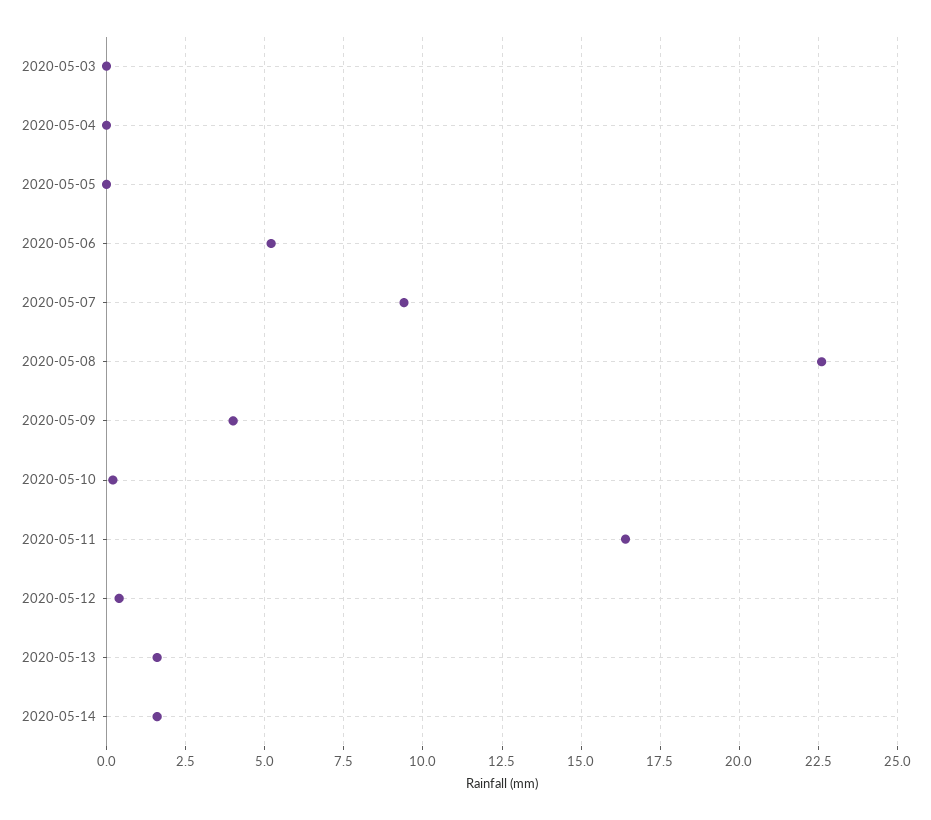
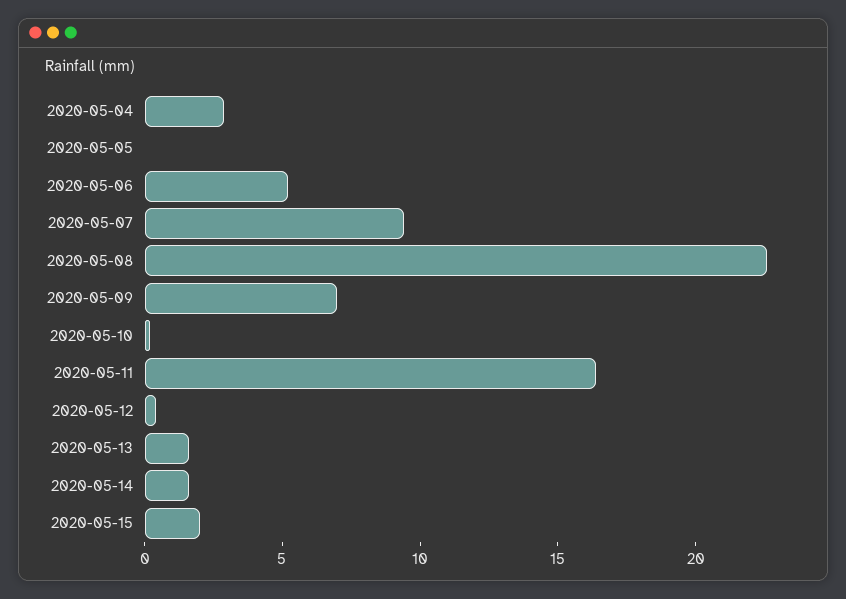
2020-05-03: 0 -> none
2020-05-04: 0 -> 3
2020-05-09: 4 -> 7
2020-05-15: none -> 2

